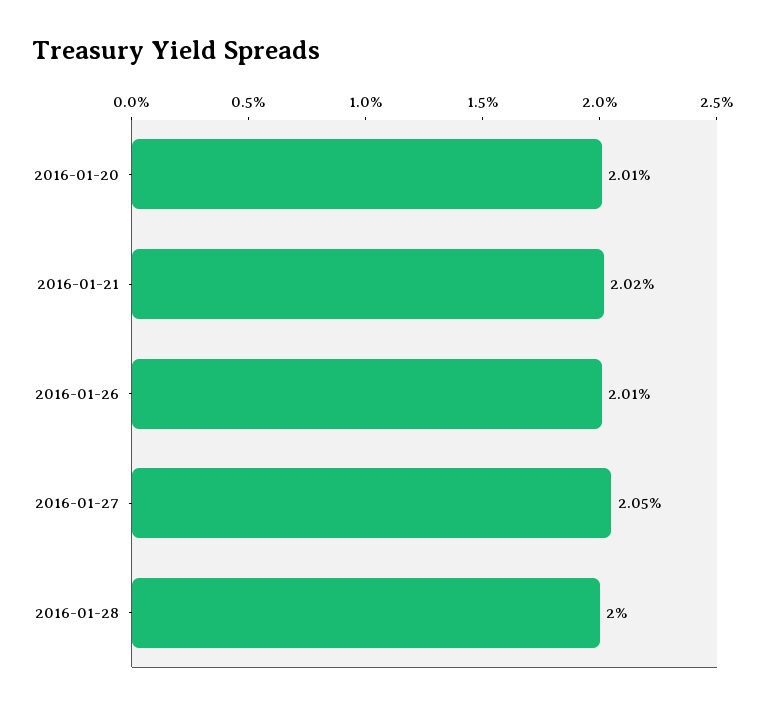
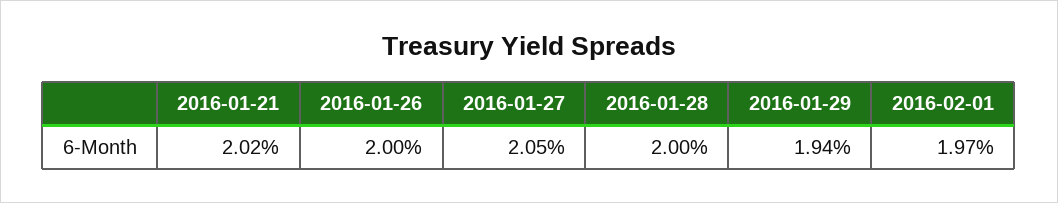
2016-01-20: 2.01 -> none
2016-01-26: 2.01 -> 2
2016-01-29: none -> 1.94
2016-02-01: none -> 1.97

